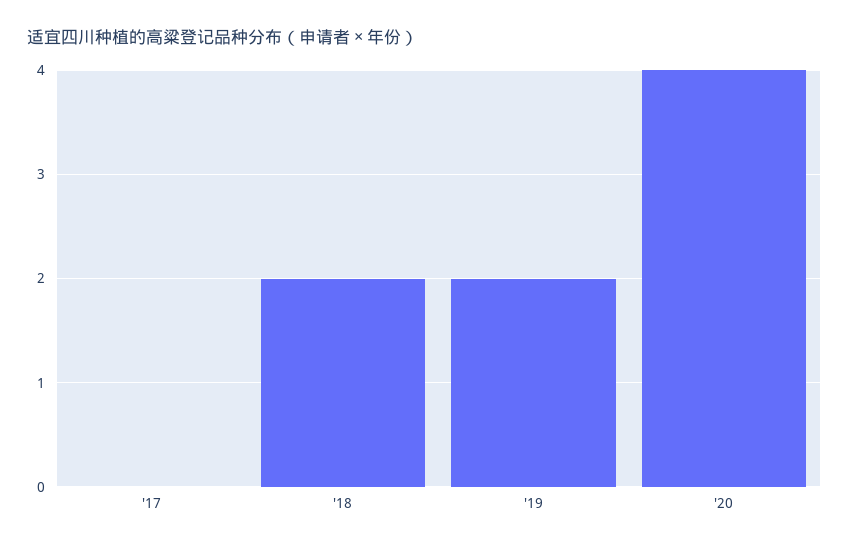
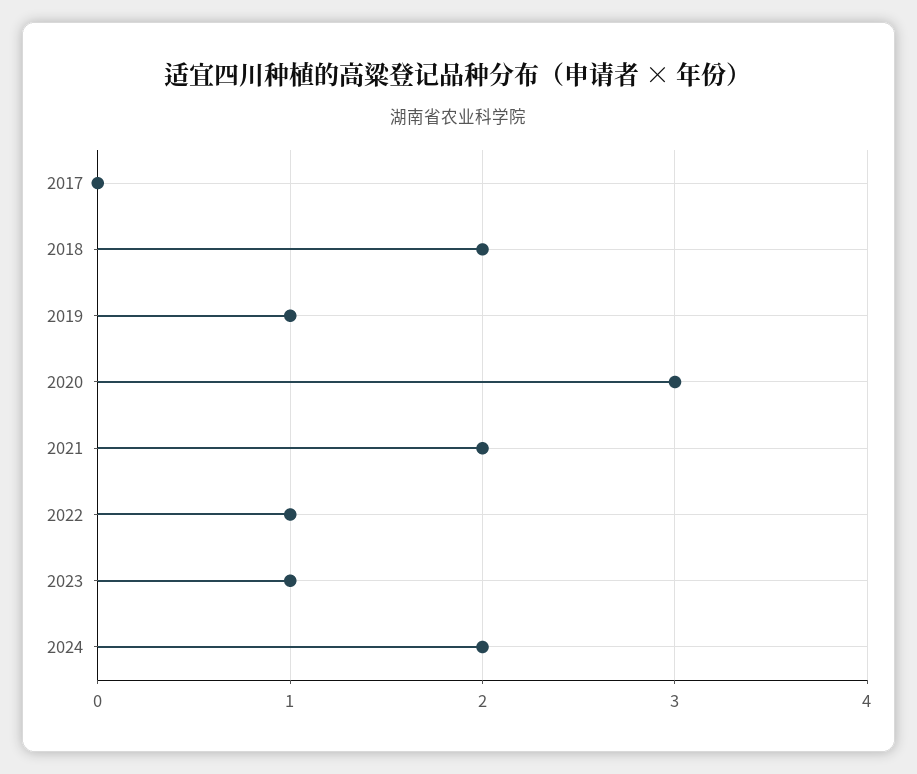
'19: 2 -> 1
'20: 4 -> 3
2021: none -> 2
2022: none -> 1
2023: none -> 1
2024: none -> 2

